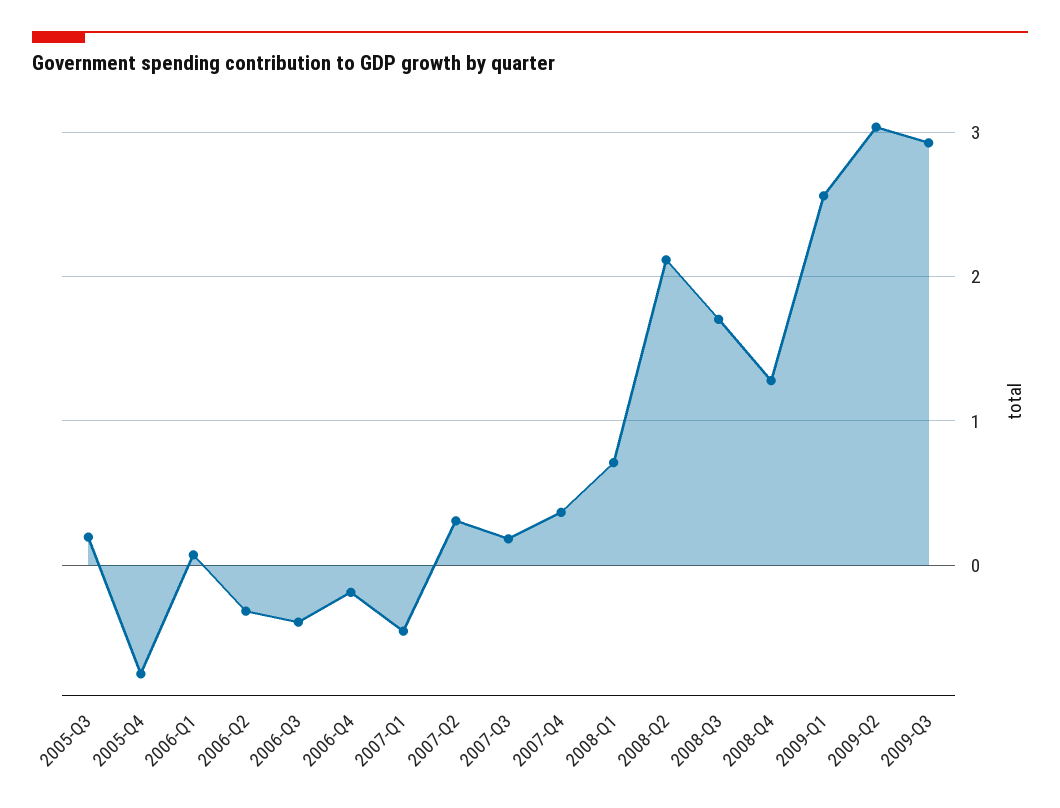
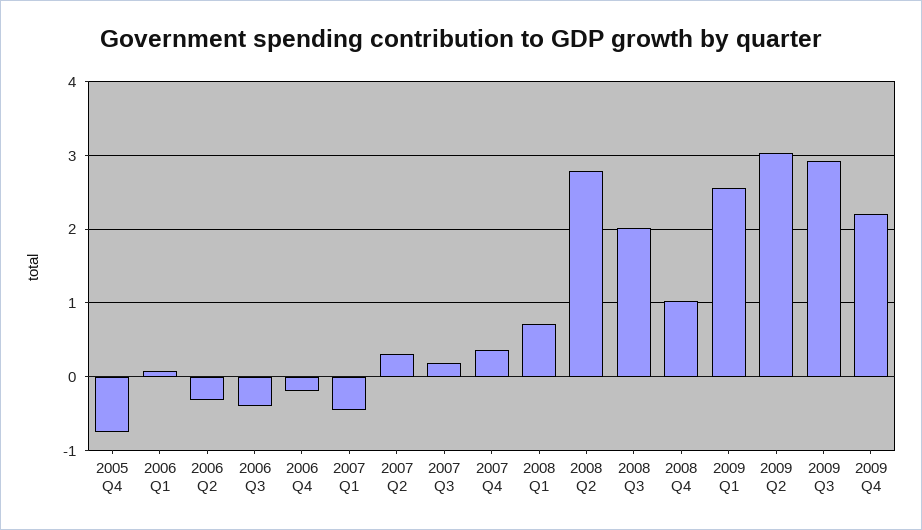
2005-Q3: 0.2 -> none
2008-Q2: 2.1 -> 2.8
2008-Q3: 1.7 -> 2
2008-Q4: 1.3 -> 1
2009 Q4: none -> 2.2

